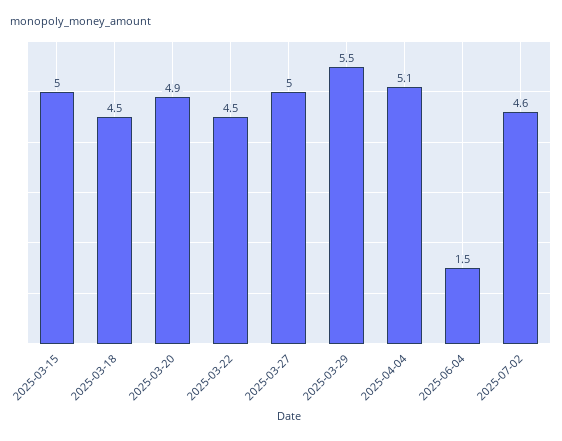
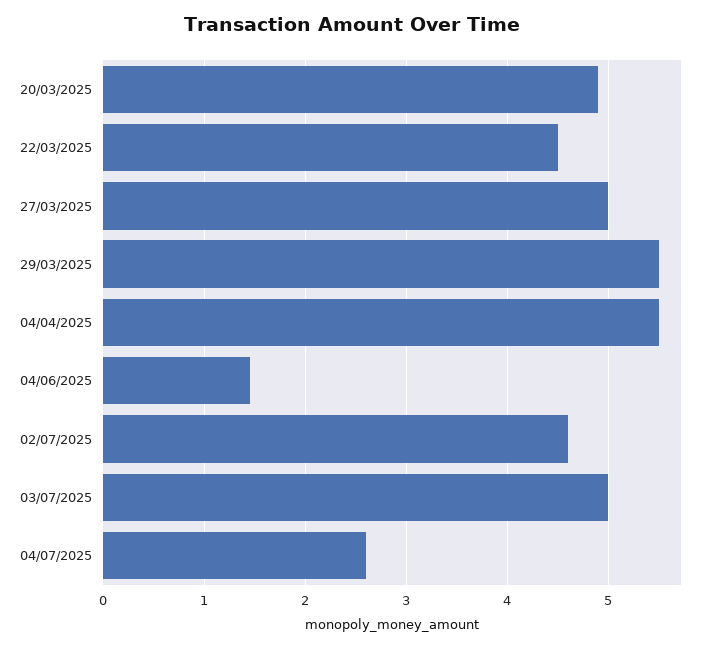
2025-03-15: 5 -> none
2025-03-18: 4.5 -> none
2025-04-04: 5.1 -> 5.5
03/07/2025: none -> 5
04/07/2025: none -> 2.6

